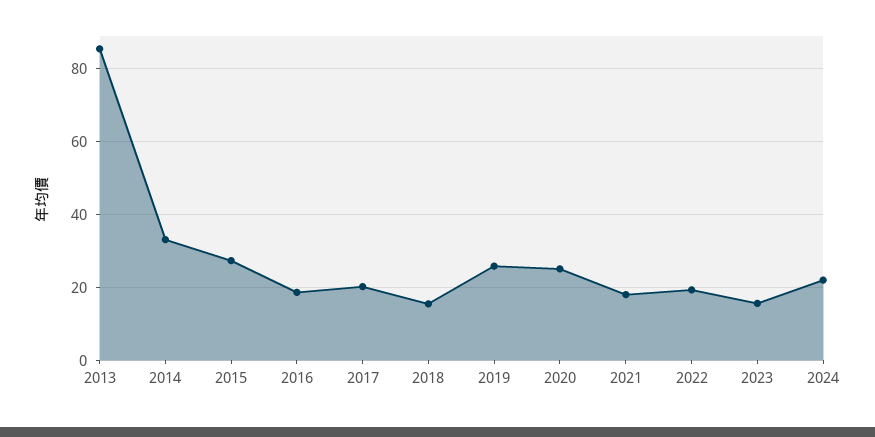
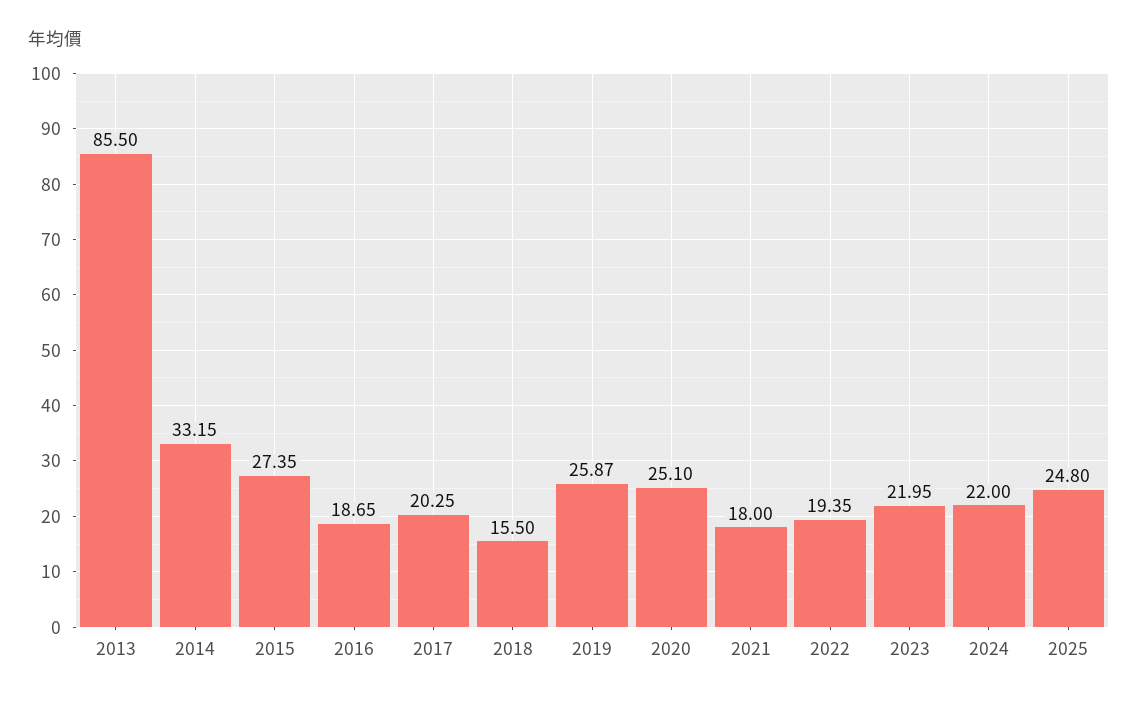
2023: 16 -> 21.95
2025: none -> 24.8

